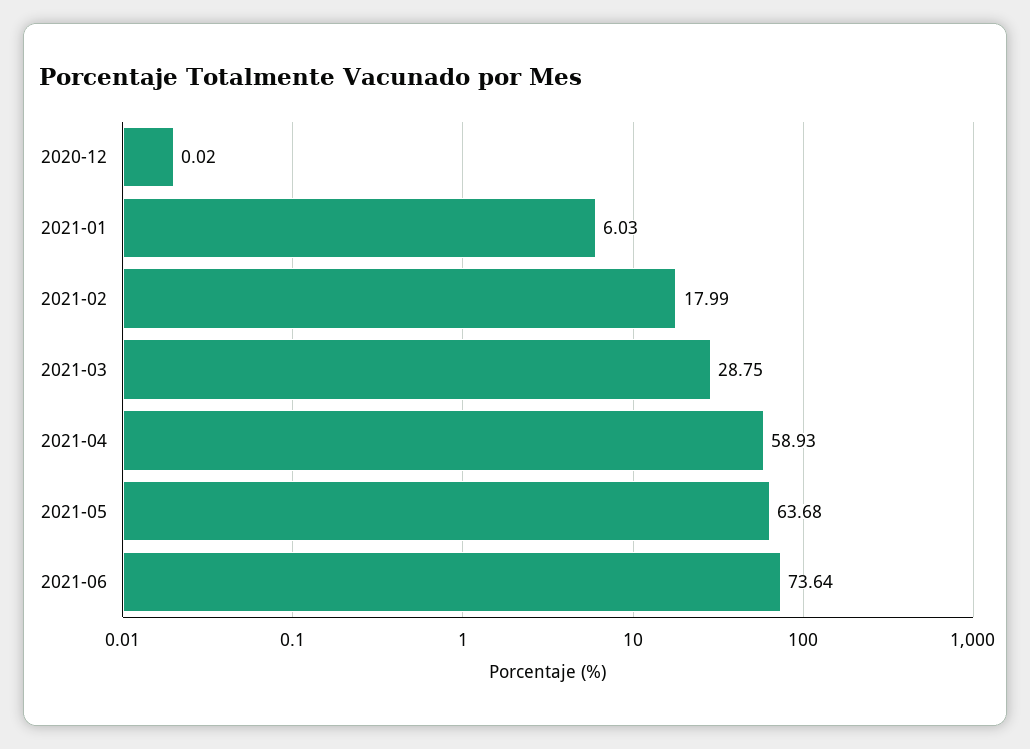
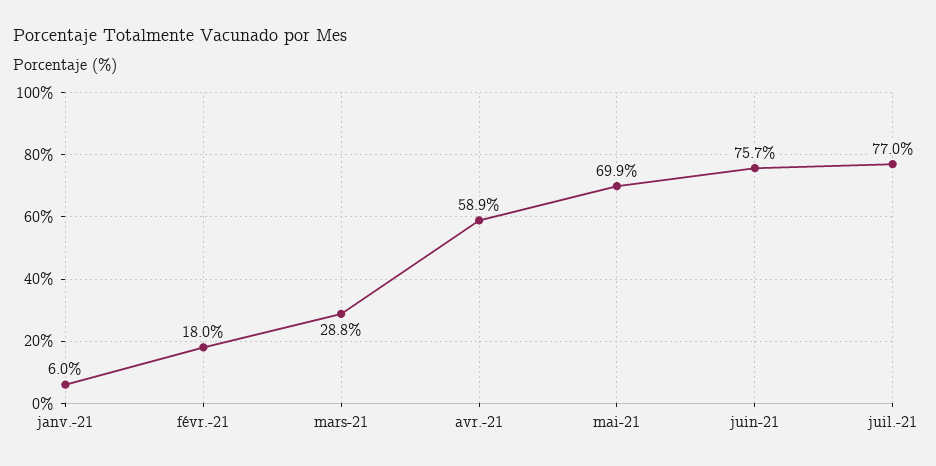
2020-12: 0.02 -> none
2021-05: 63.68 -> 69.9
2021-06: 73.64 -> 75.7
juil.-21: none -> 77

